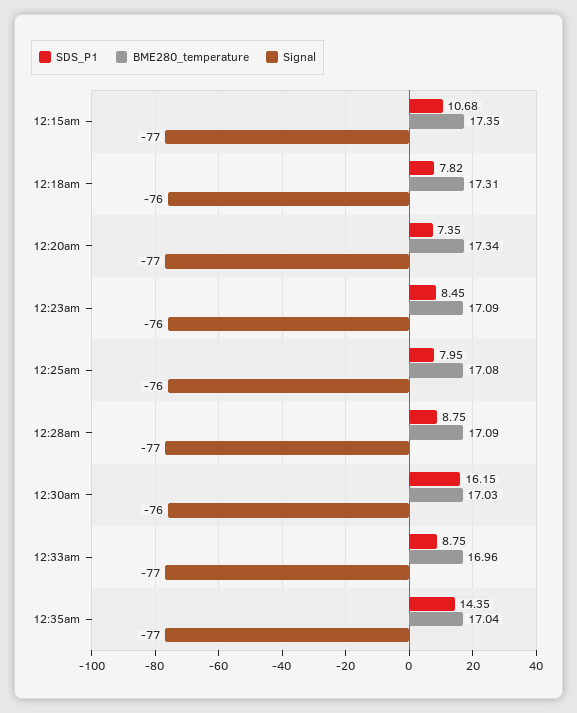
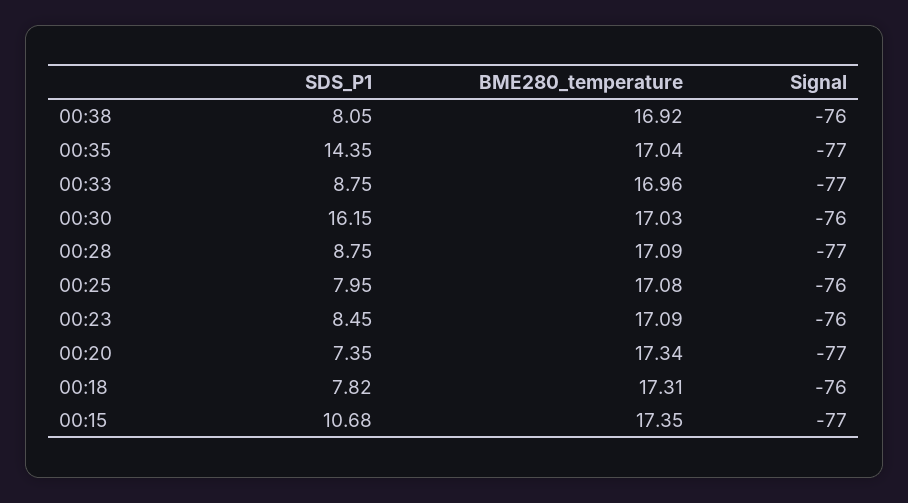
SDS_P1, 00:38: none -> 8.05
BME280_temperature, 00:38: none -> 16.92
Signal, 00:38: none -> -76

